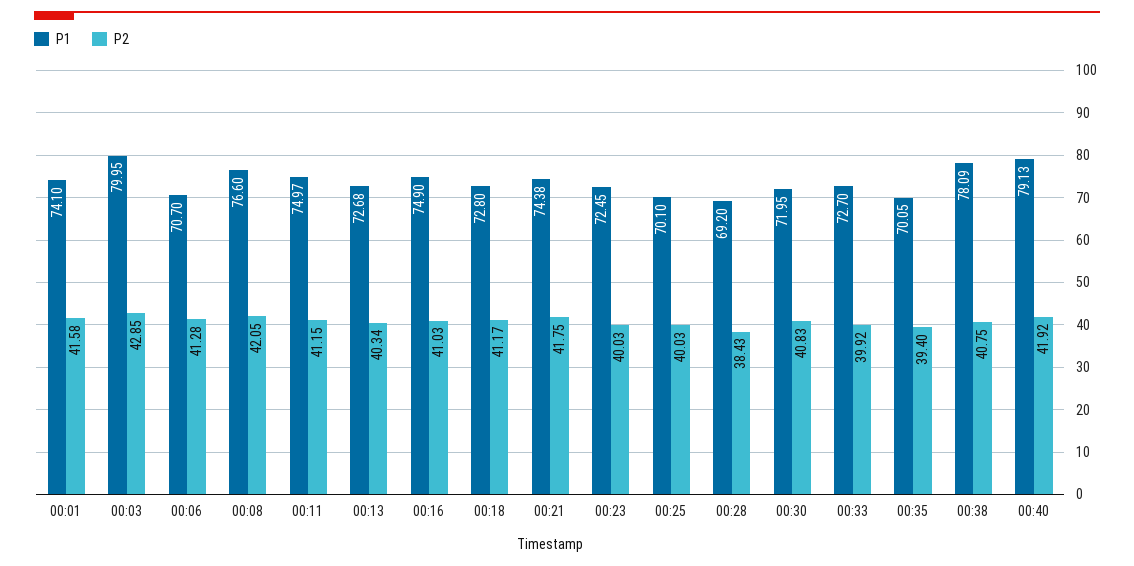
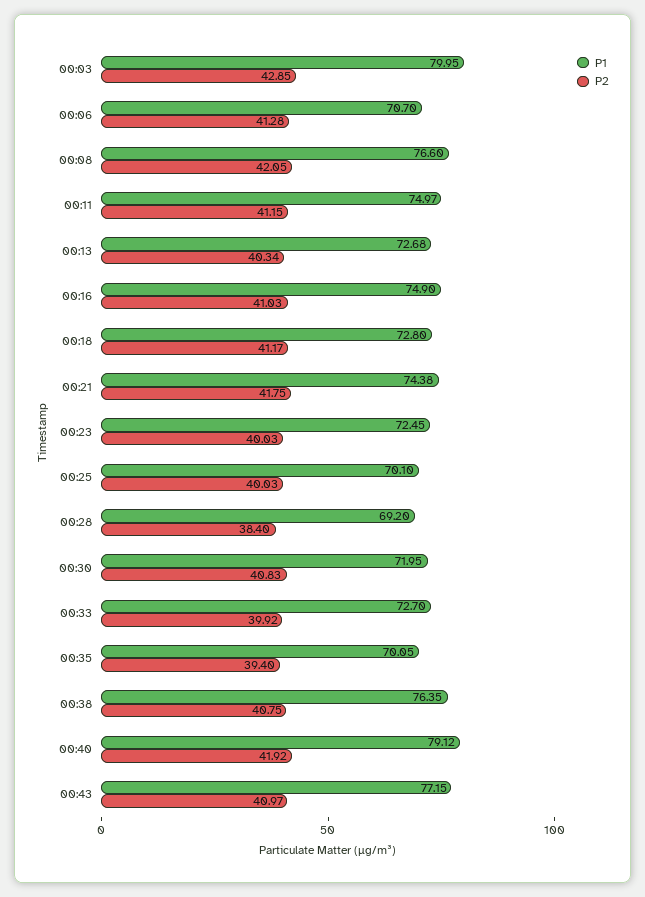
P1, 00:01: 74.1 -> none
P2, 00:01: 41.58 -> none
P2, 00:28: 38.43 -> 38.4
P1, 00:38: 78.09 -> 76.35
P1, 00:40: 79.13 -> 79.12
P1, 00:43: none -> 77.15
P2, 00:43: none -> 40.97

